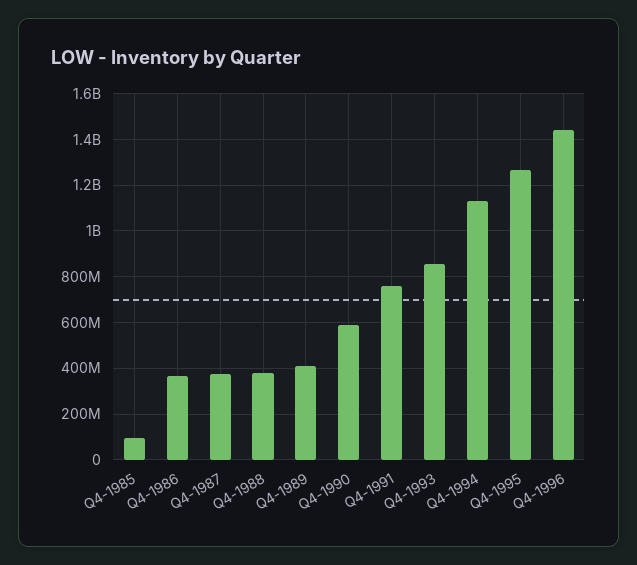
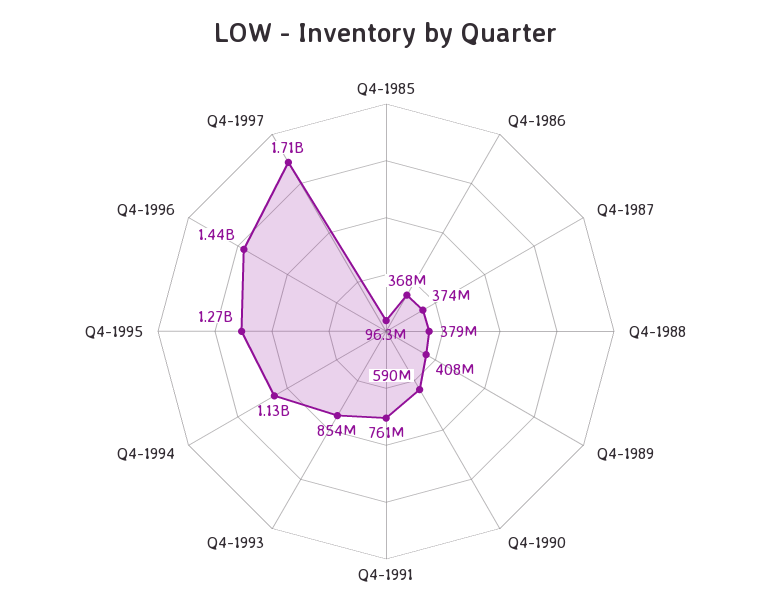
Q4-1997: none -> 1710000000

